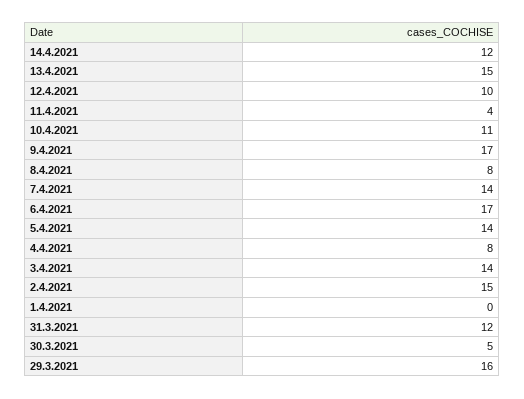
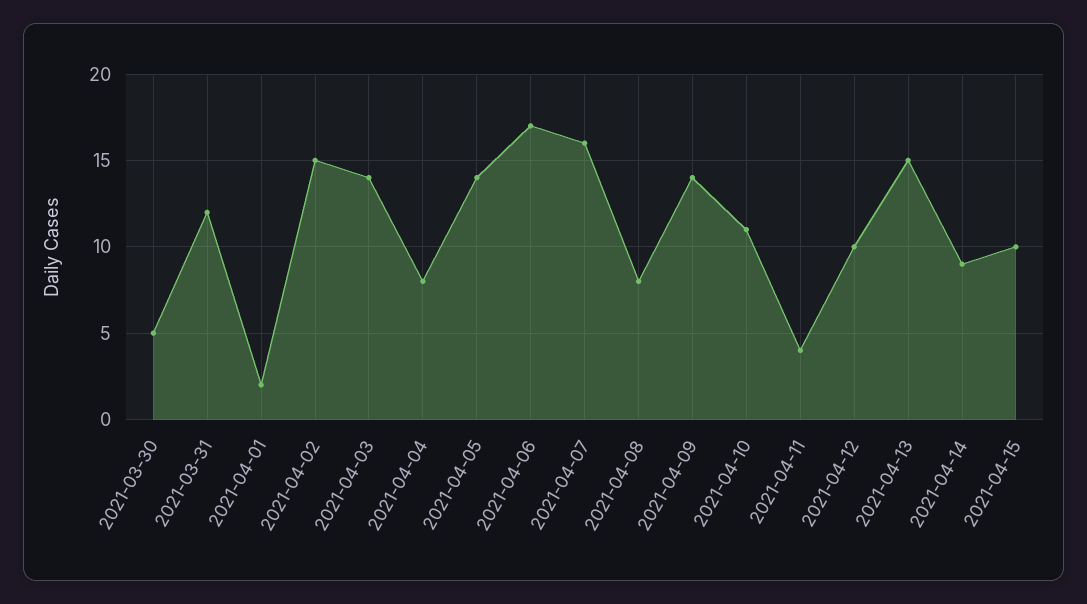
14.4.2021: 12 -> 9
9.4.2021: 17 -> 14
7.4.2021: 14 -> 16
1.4.2021: 0 -> 2
29.3.2021: 16 -> none
2021-04-15: none -> 10

